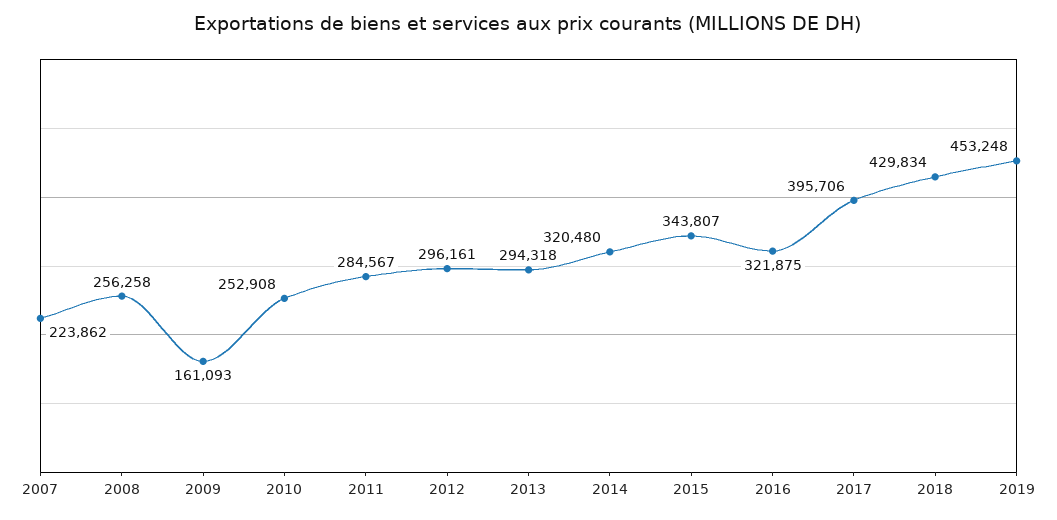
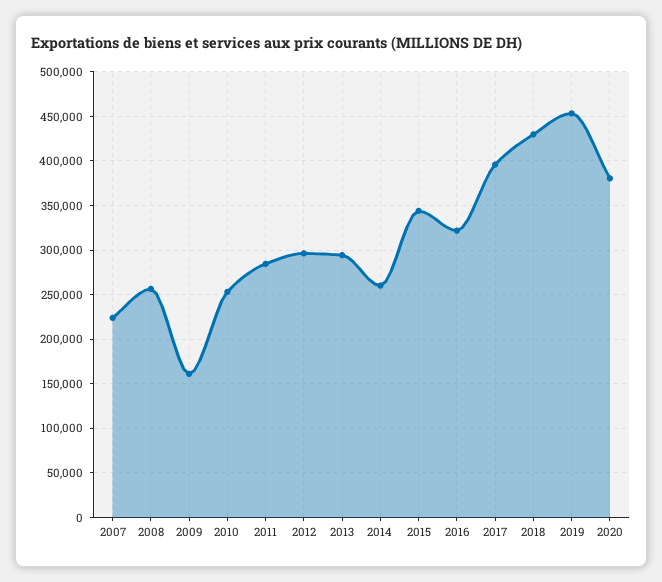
2014: 320480 -> 260000
2020: none -> 380000

